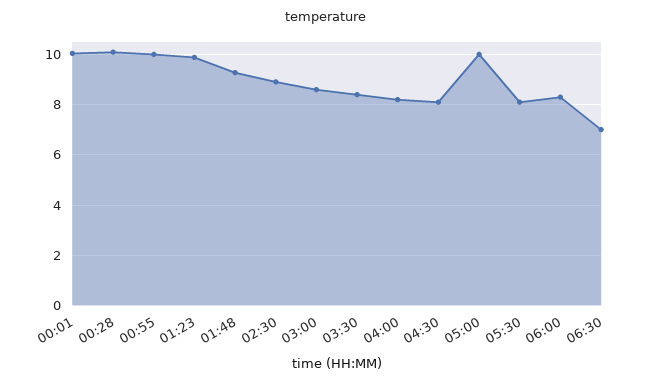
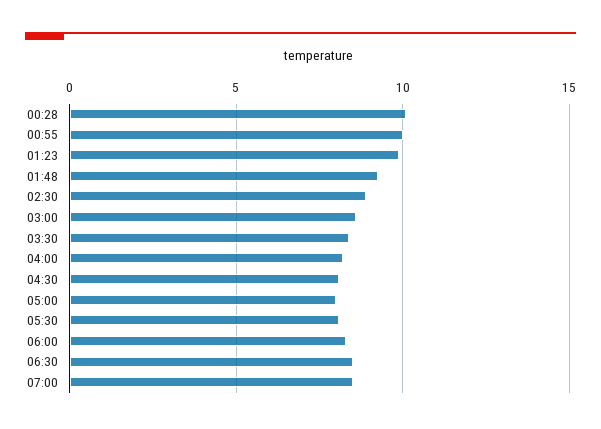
00:01: 10 -> none
05:00: 10 -> 8
06:30: 7 -> 8.5
07:00: none -> 8.5

